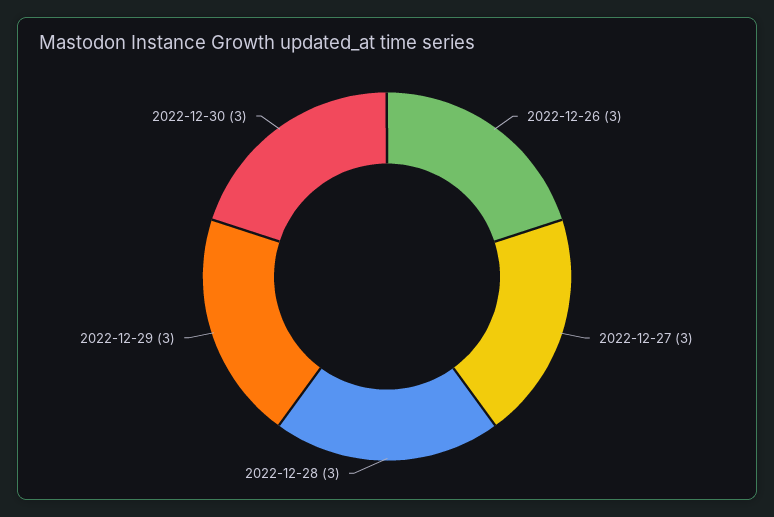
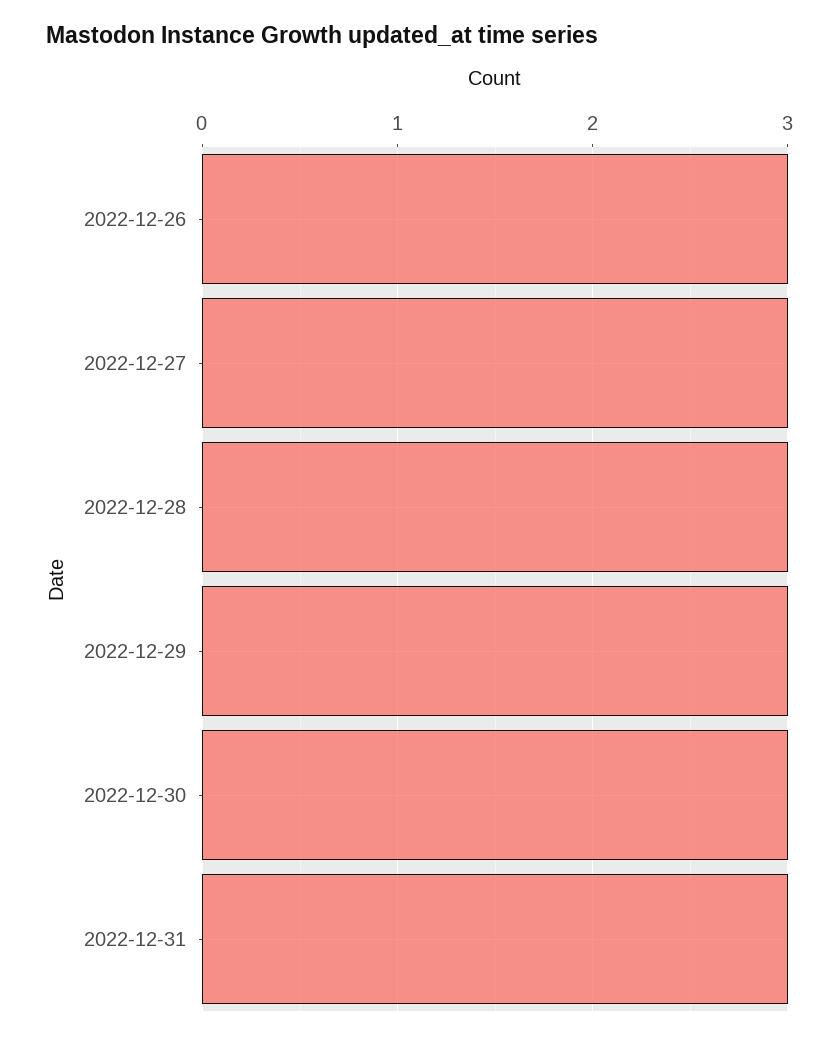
2022-12-31: none -> 3

